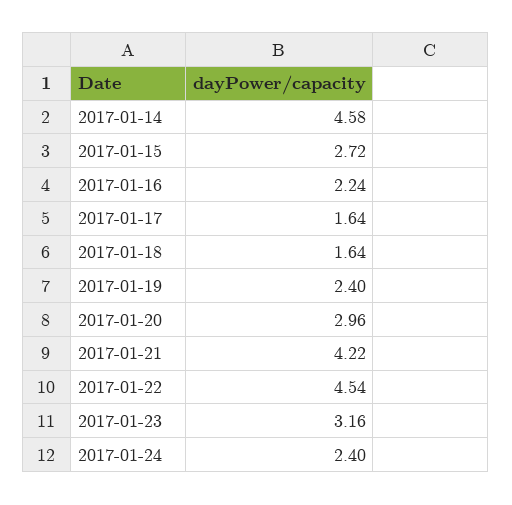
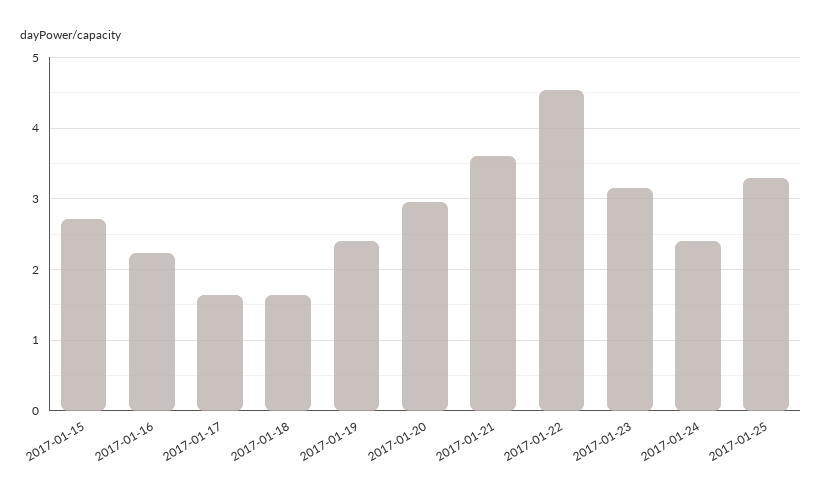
2017-01-14: 4.58 -> none
2017-01-21: 4.22 -> 3.6
2017-01-25: none -> 3.3

